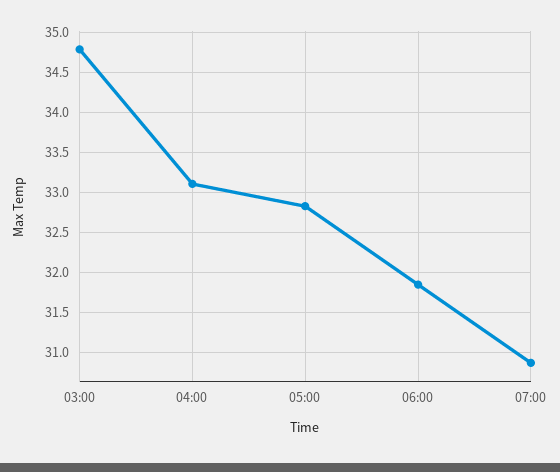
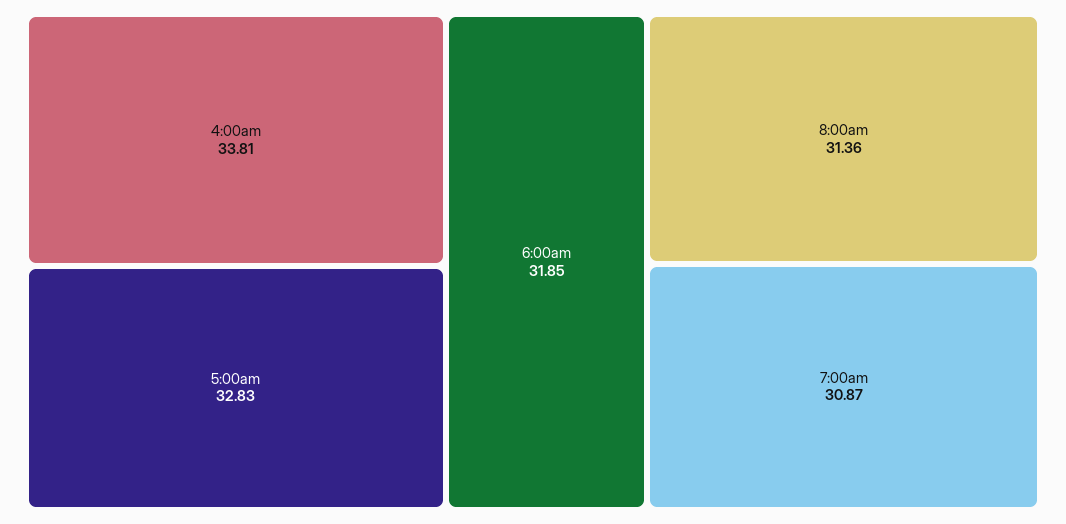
03:00: 34.8 -> none
04:00: 33.1 -> 33.81
8:00am: none -> 31.36

